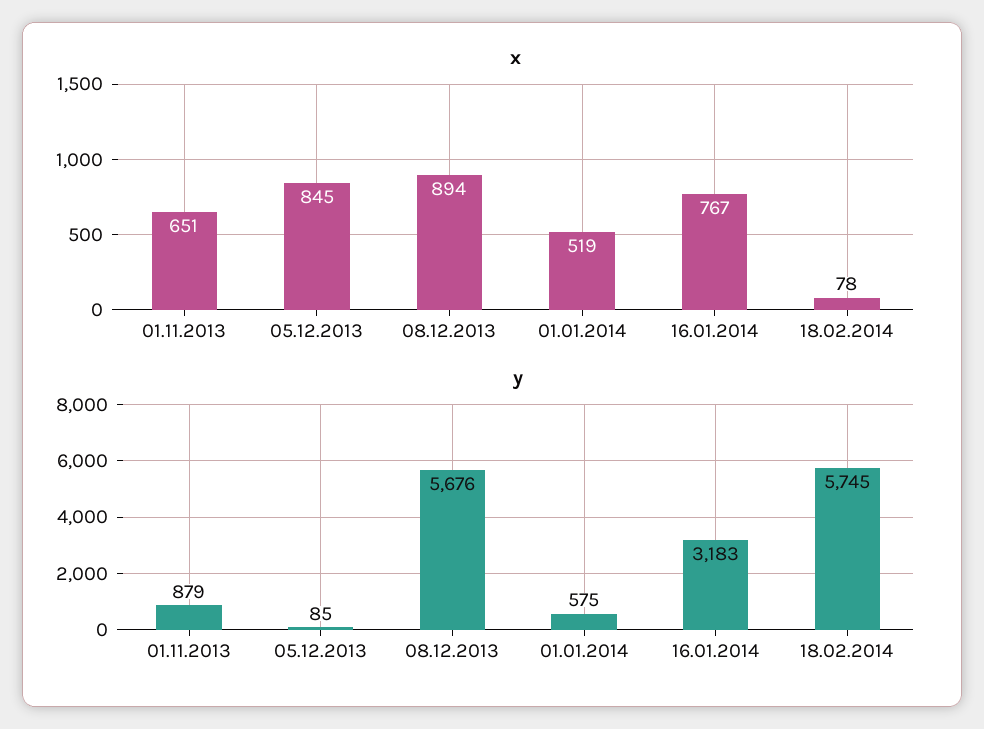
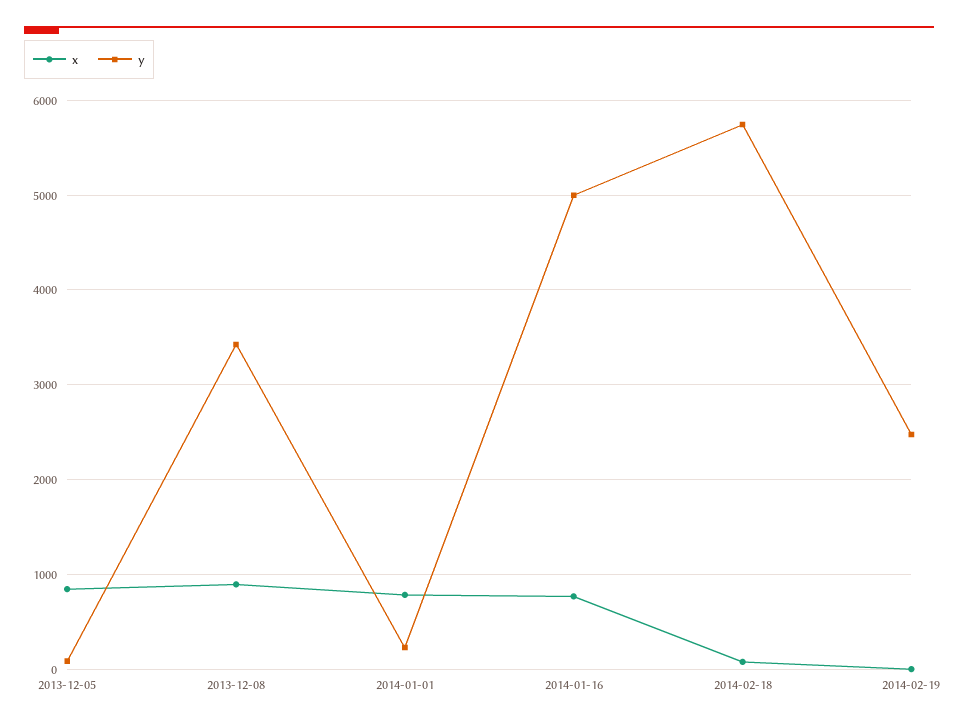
x, 01.11.2013: 651 -> none
x, 01.01.2014: 519 -> 800
y, 01.11.2013: 879 -> none
y, 08.12.2013: 5676 -> 3400
y, 01.01.2014: 575 -> 200
y, 16.01.2014: 3183 -> 5000
x, 2014-02-19: none -> 0
y, 2014-02-19: none -> 2500

